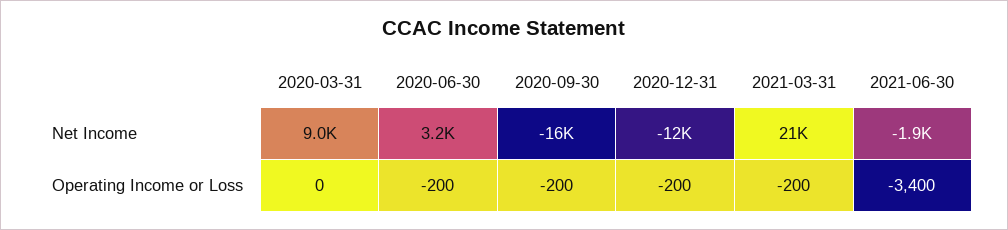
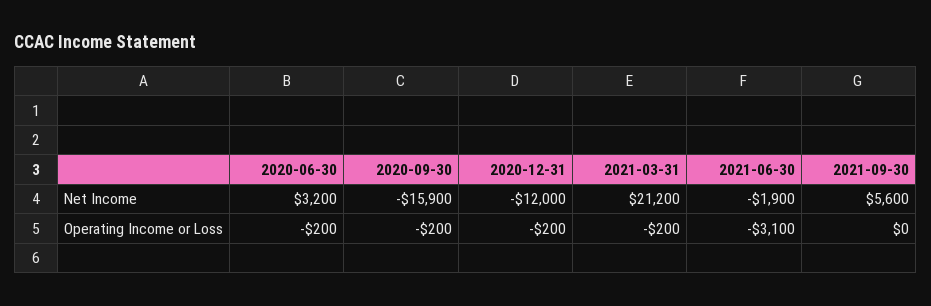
2020-03-31, Net Income: 9000 -> none
2020-03-31, Operating Income or Loss: 0 -> none
2021-06-30, Operating Income or Loss: -3400 -> -3100
2021-09-30, Net Income: none -> 5600
2021-09-30, Operating Income or Loss: none -> 0

